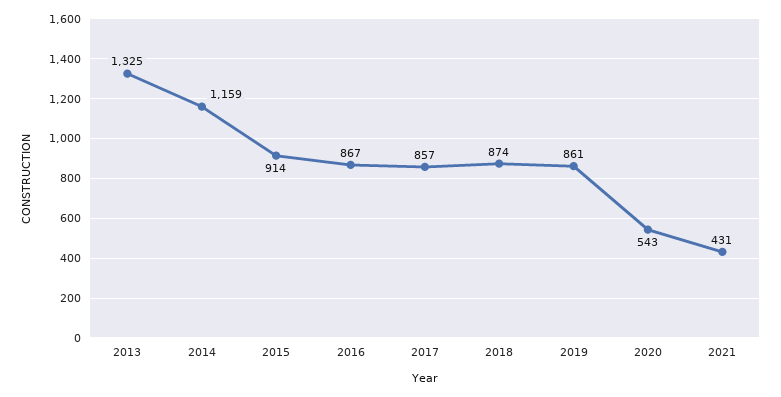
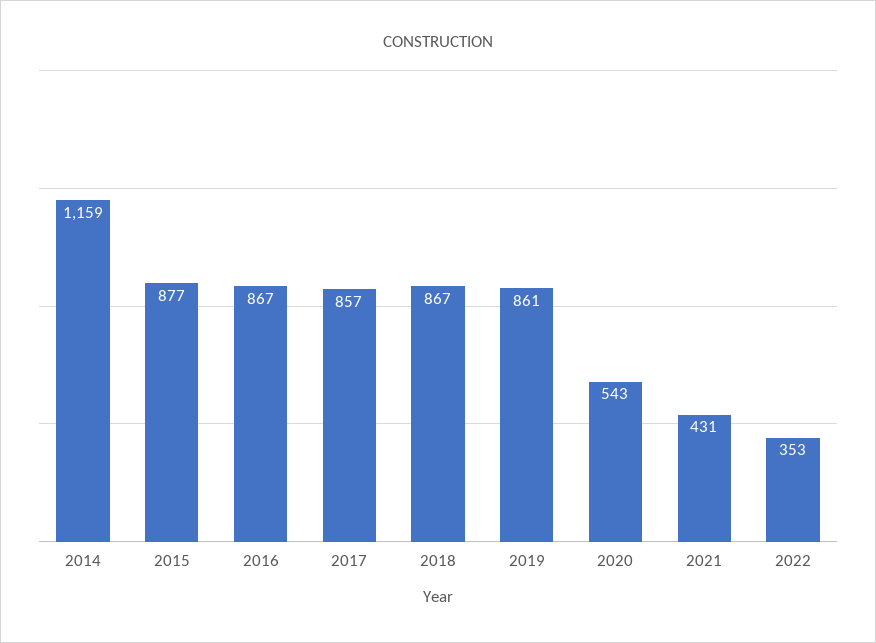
2013: 1325 -> none
2015: 914 -> 877
2018: 874 -> 867
2022: none -> 353

